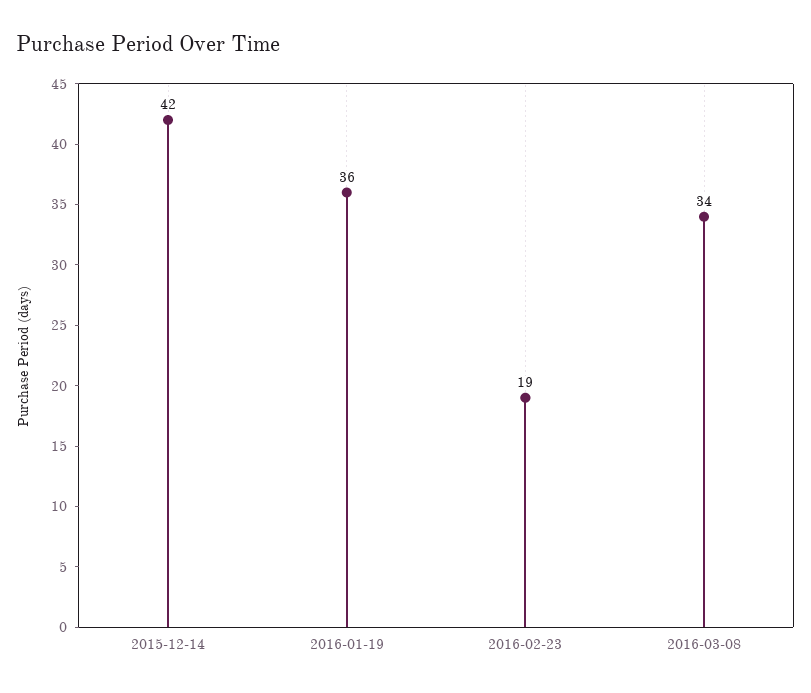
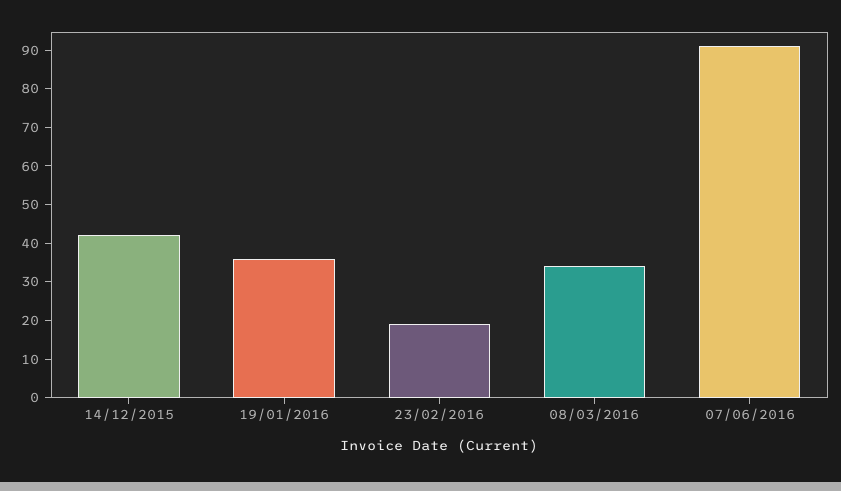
07/06/2016: none -> 90

